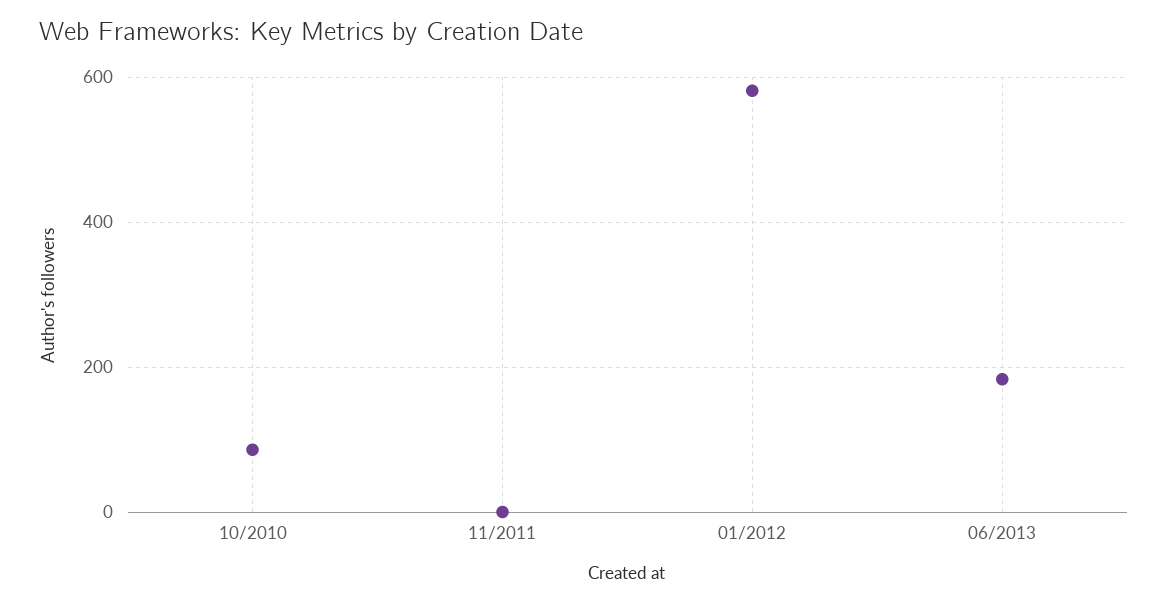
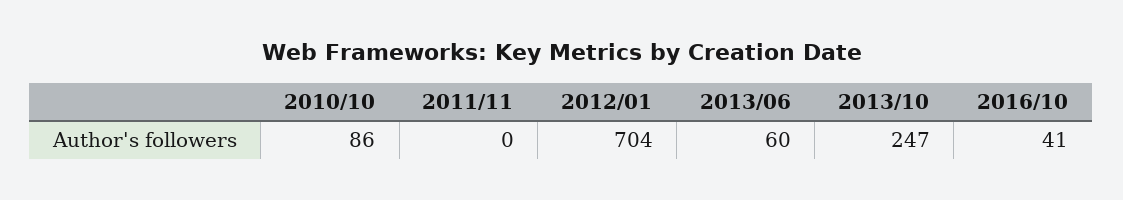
01/2012: 580 -> 704
06/2013: 180 -> 60
2013/10: none -> 247
2016/10: none -> 41

